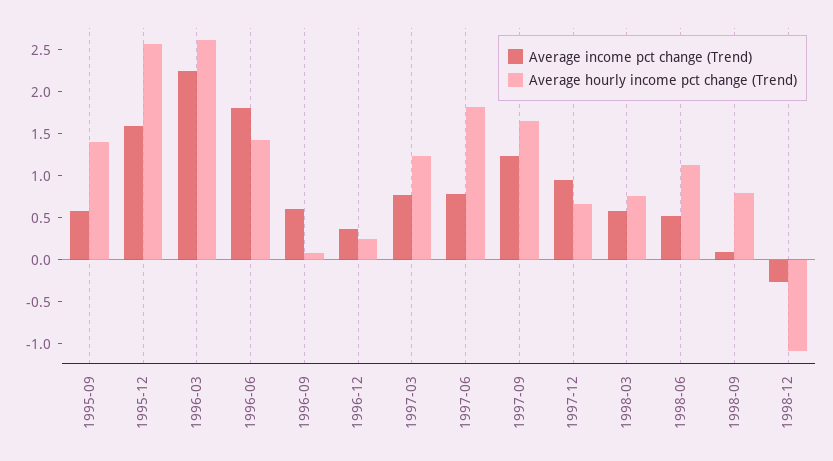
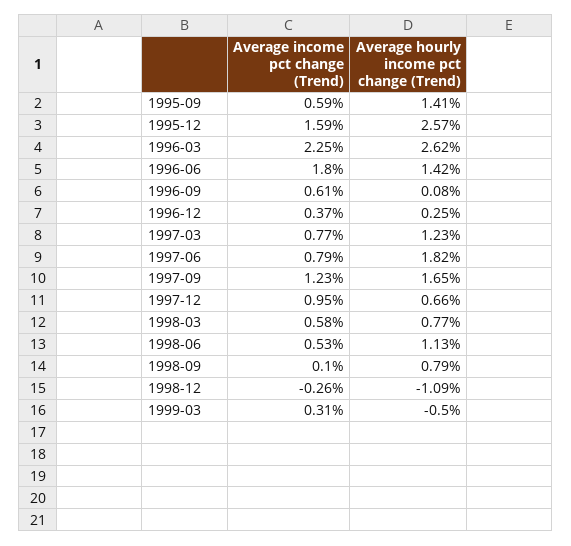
Average income pct change (Trend), 1999-03: none -> 0.31
Average hourly income pct change (Trend), 1999-03: none -> -0.5

